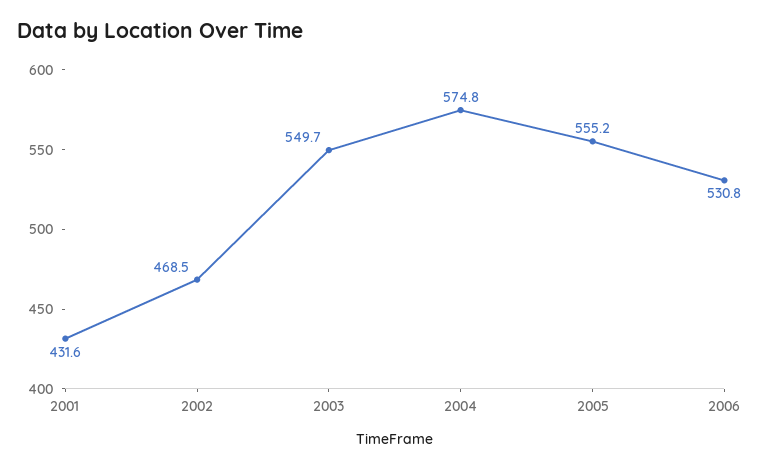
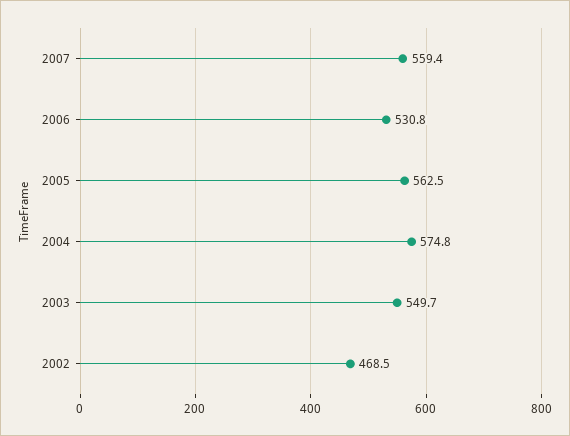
2001: 431.6 -> none
2005: 555.2 -> 562.5
2007: none -> 559.4

